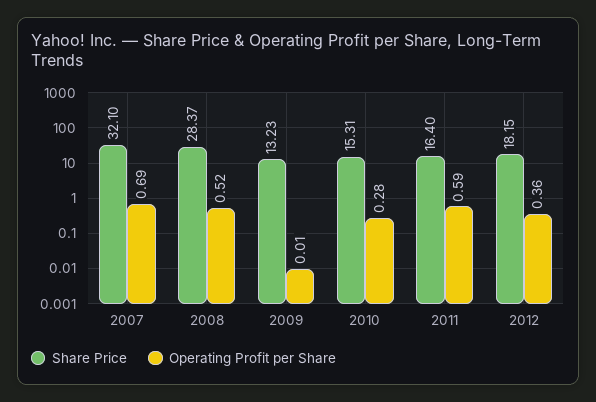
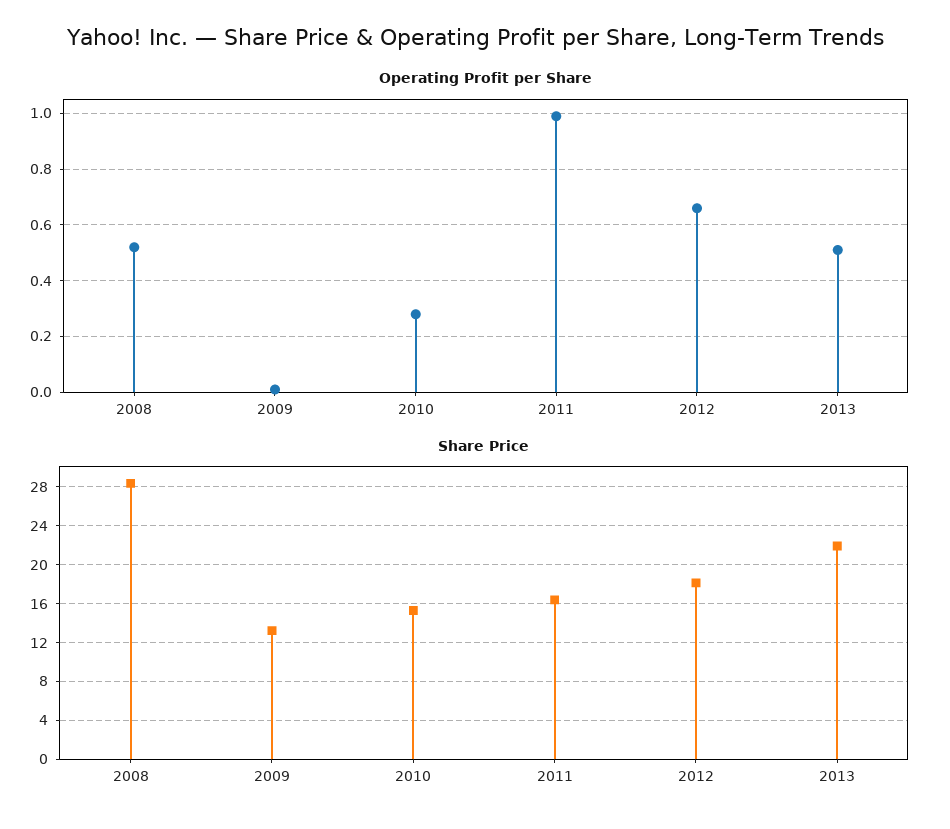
Share Price, 2007: 32.1 -> none
Operating Profit per Share, 2007: 0.69 -> none
Operating Profit per Share, 2011: 0.59 -> 1
Operating Profit per Share, 2012: 0.36 -> 0.65
Operating Profit per Share, 2013: none -> 0.5
Share Price, 2013: none -> 22

